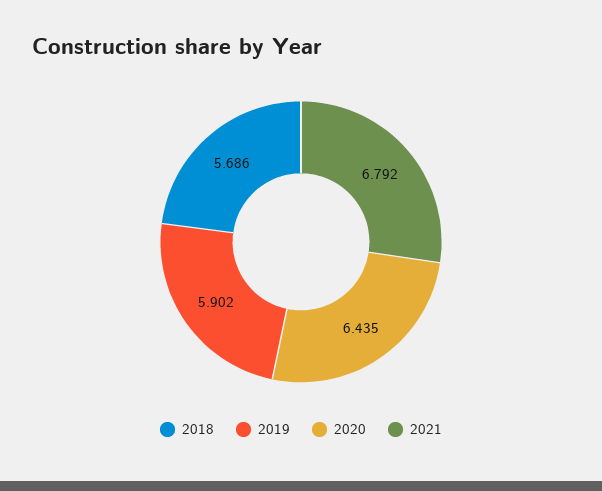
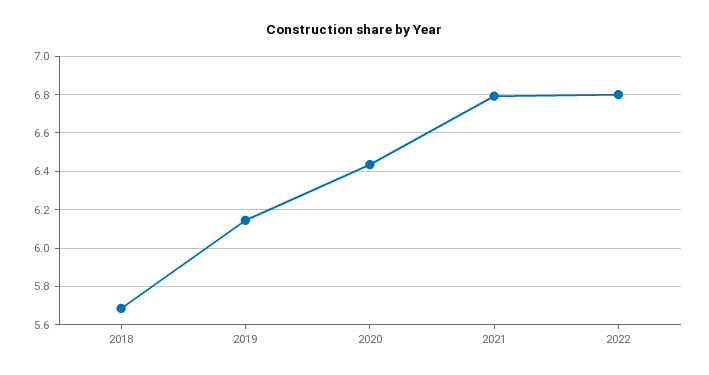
2019: 5.902 -> 6.15
2022: none -> 6.8

